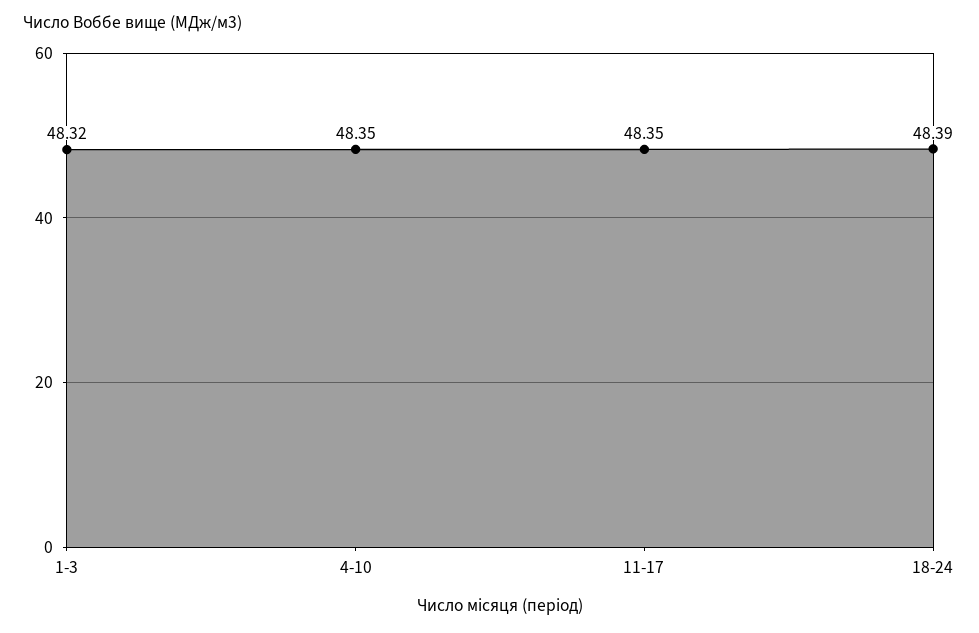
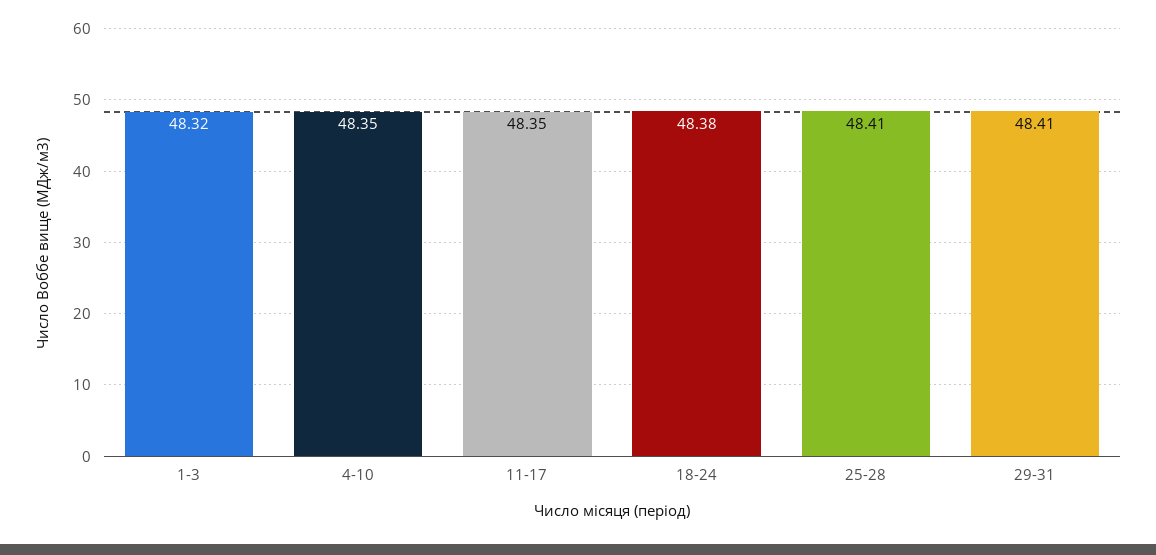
18-24: 48.39 -> 48.38
25-28: none -> 48.41
29-31: none -> 48.41

